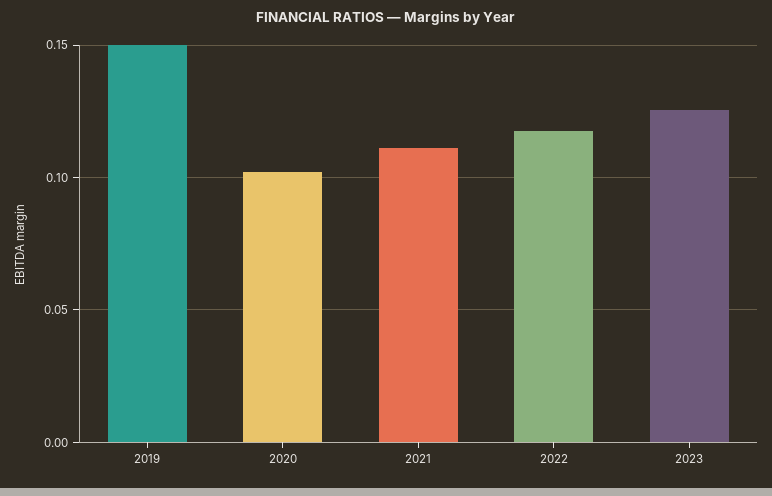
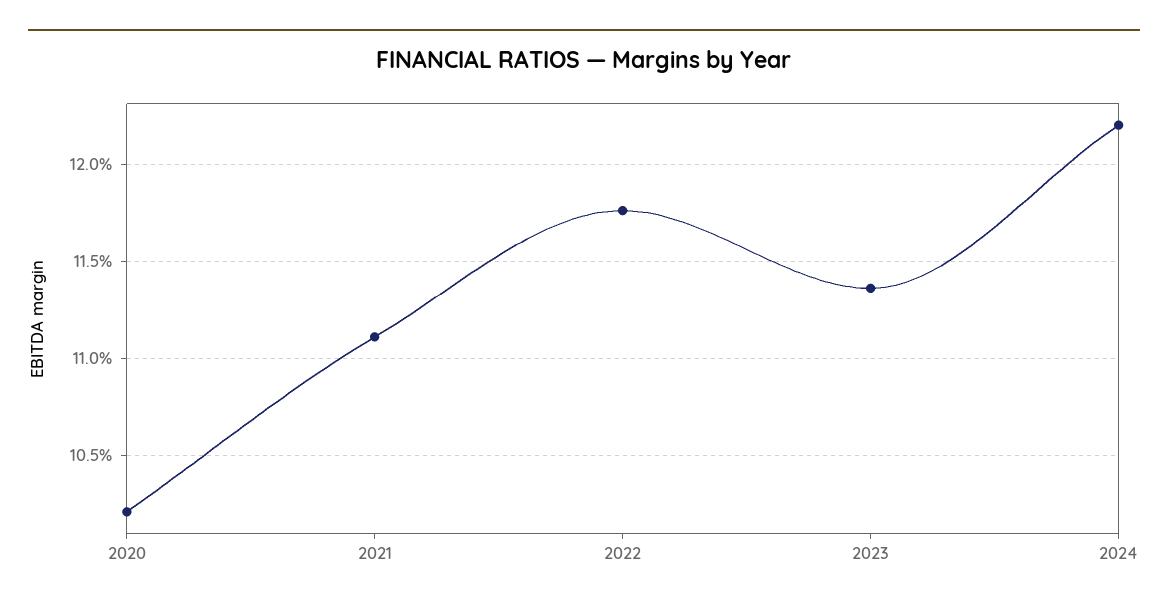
2019: 0.15 -> none
2023: 0.125 -> 0.1135
2024: none -> 0.122

